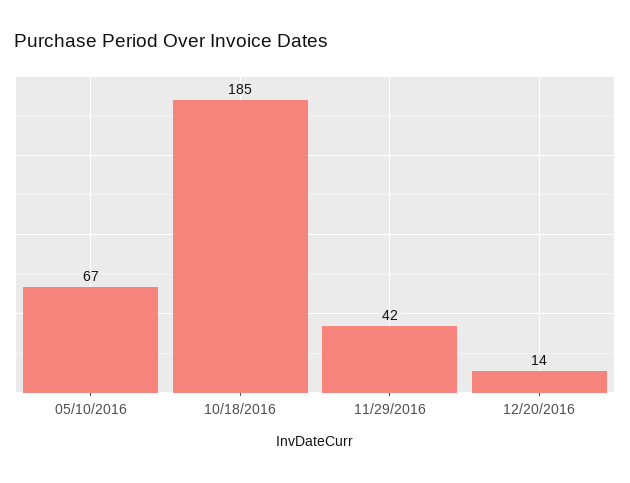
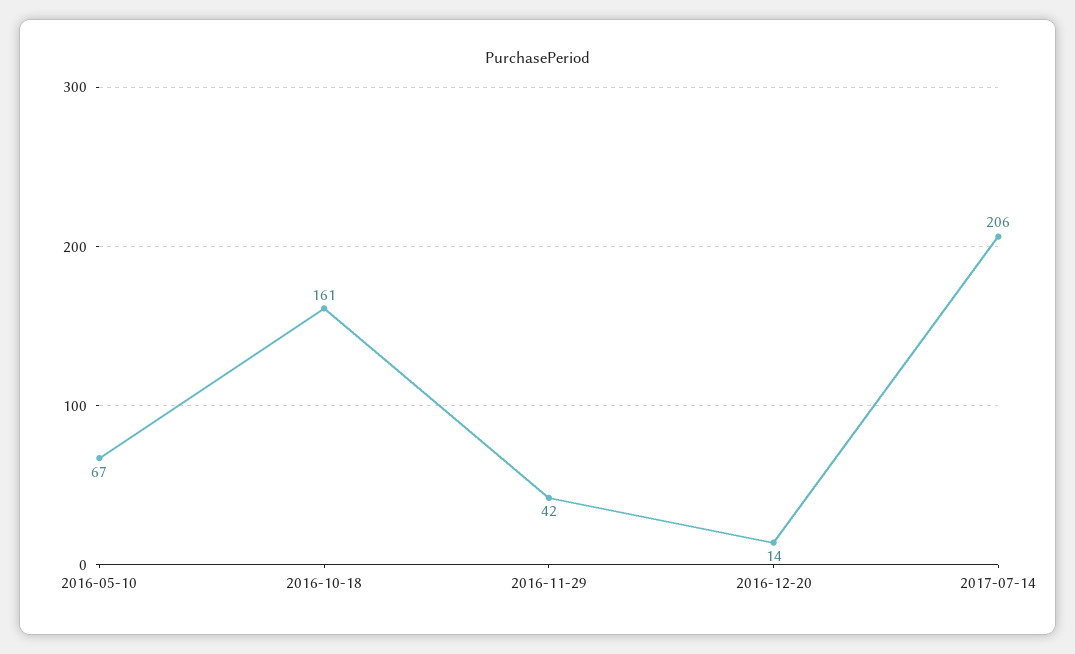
10/18/2016: 185 -> 161
2017-07-14: none -> 206

